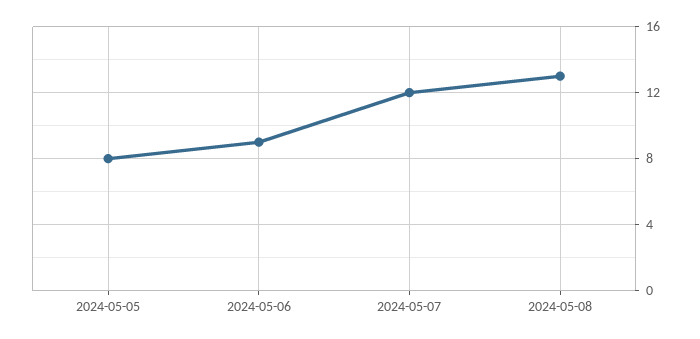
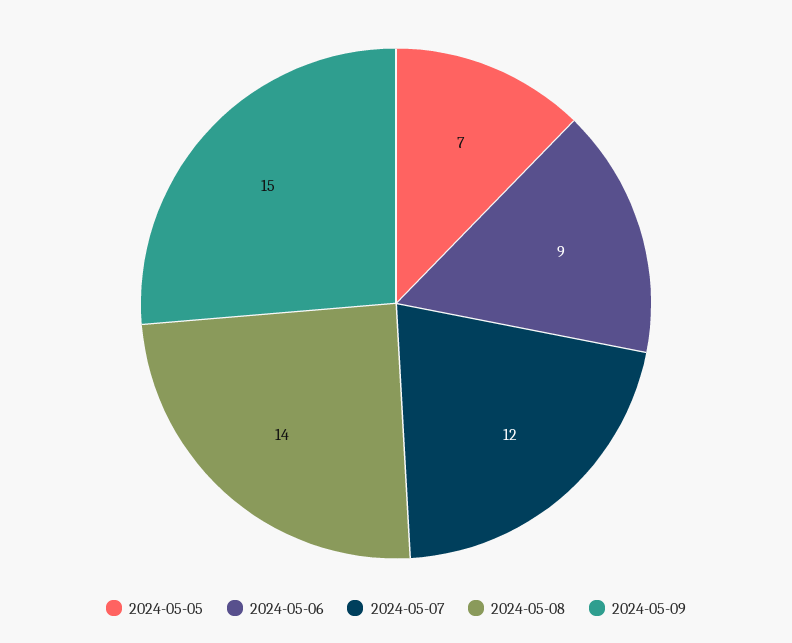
2024-05-05: 8 -> 7
2024-05-08: 13 -> 14
2024-05-09: none -> 15

